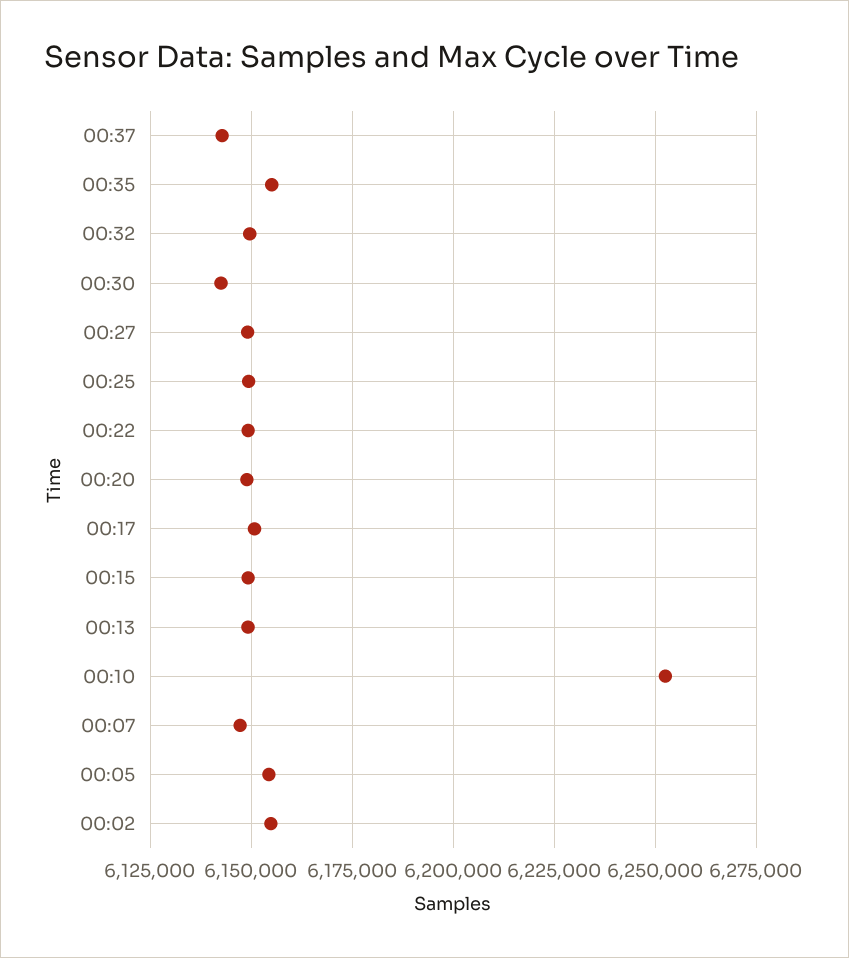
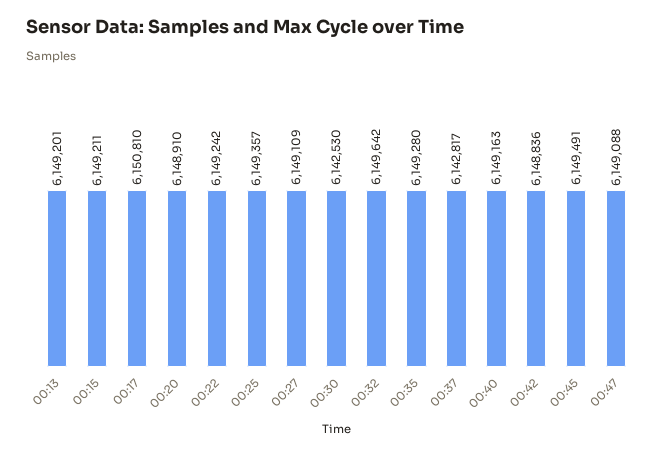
00:35: 6155000 -> 6149280
00:10: 6252500 -> none
00:07: 6147500 -> none
00:05: 6155000 -> none
00:02: 6155000 -> none
00:40: none -> 6149163
00:42: none -> 6148836
00:45: none -> 6149491
00:47: none -> 6149088

